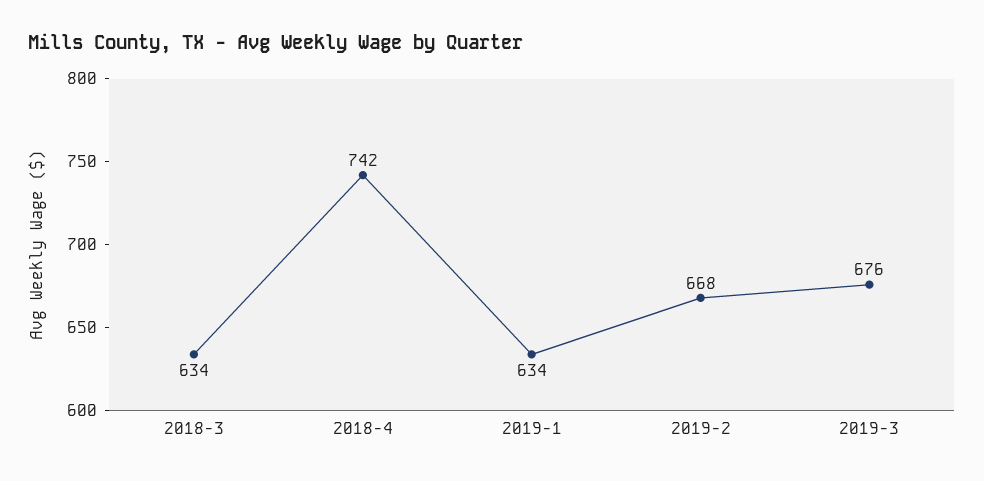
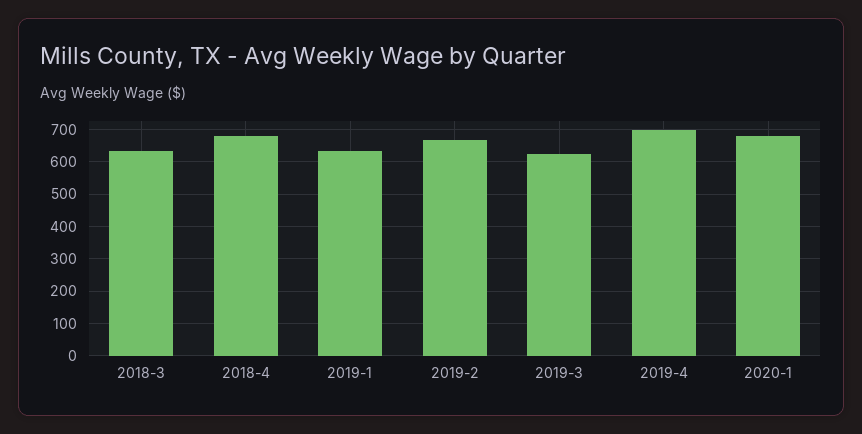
2018-4: 742 -> 680
2019-3: 676 -> 620
2019-4: none -> 700
2020-1: none -> 680

